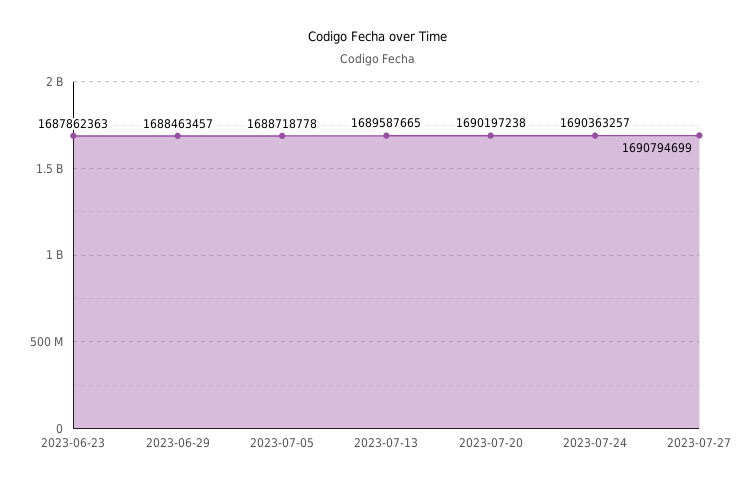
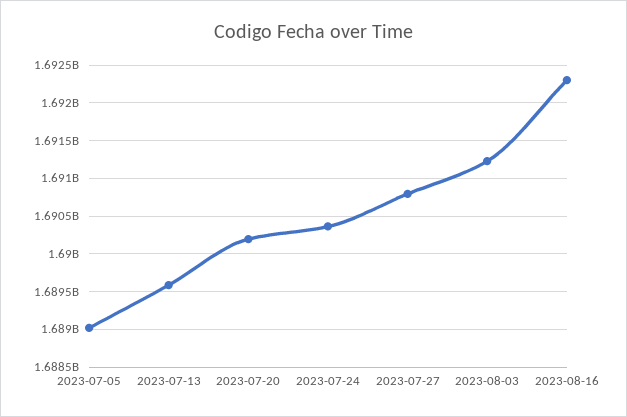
2023-06-23: 1687862363 -> none
2023-06-29: 1688463457 -> none
2023-07-05: 1688718778 -> 1689000000
2023-08-03: none -> 1691200000
2023-08-16: none -> 1692300000

